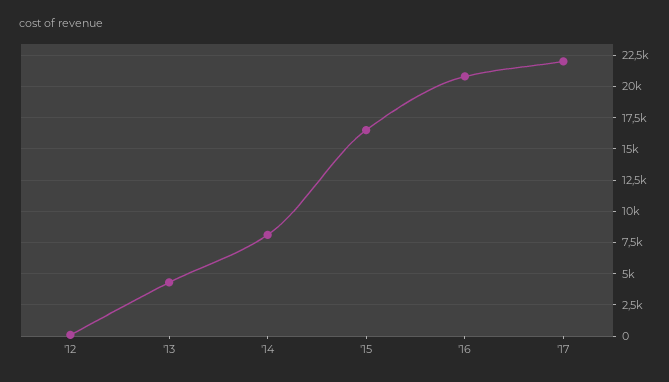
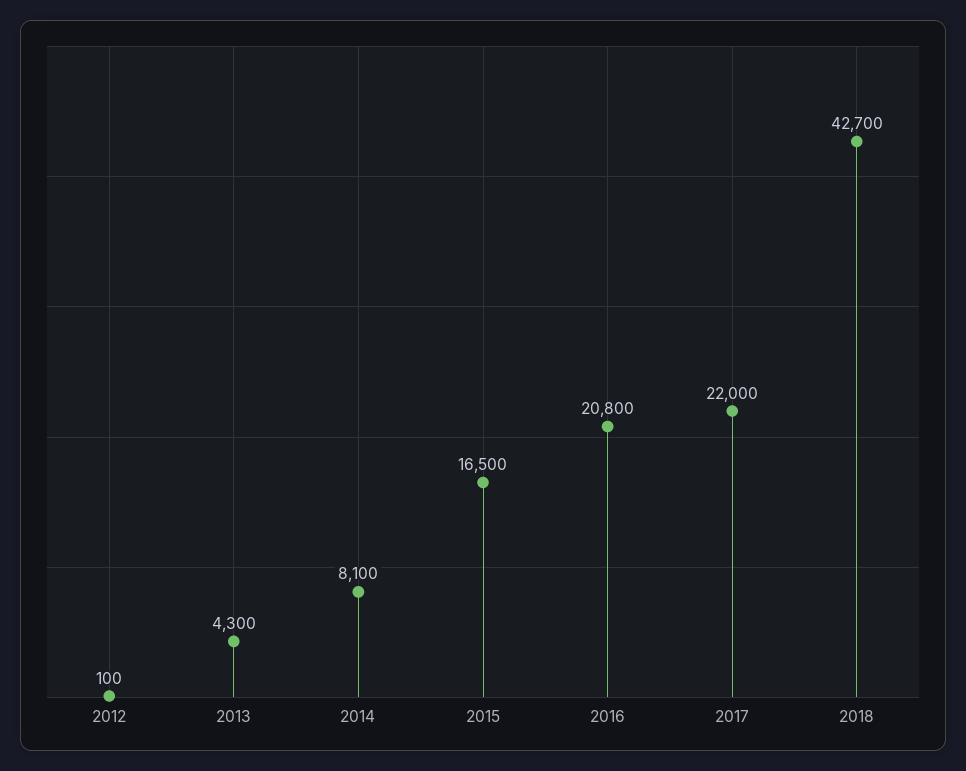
2018: none -> 42700

